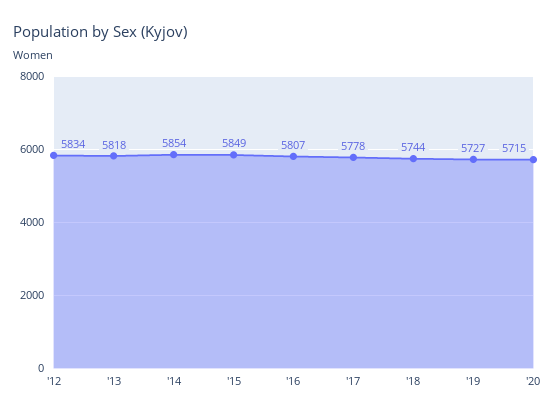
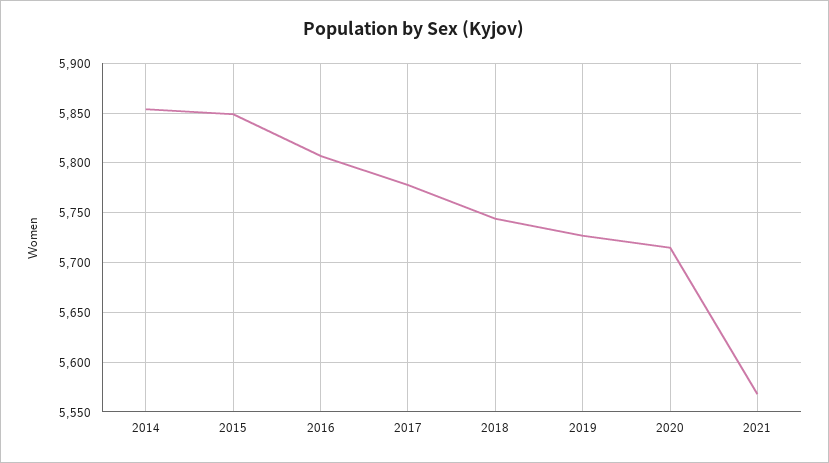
'12: 5834 -> none
'13: 5818 -> none
2021: none -> 5570

